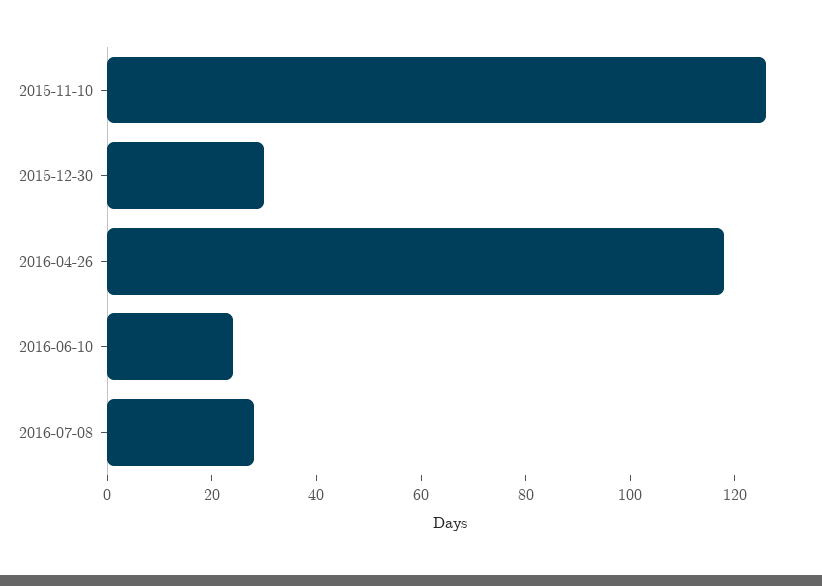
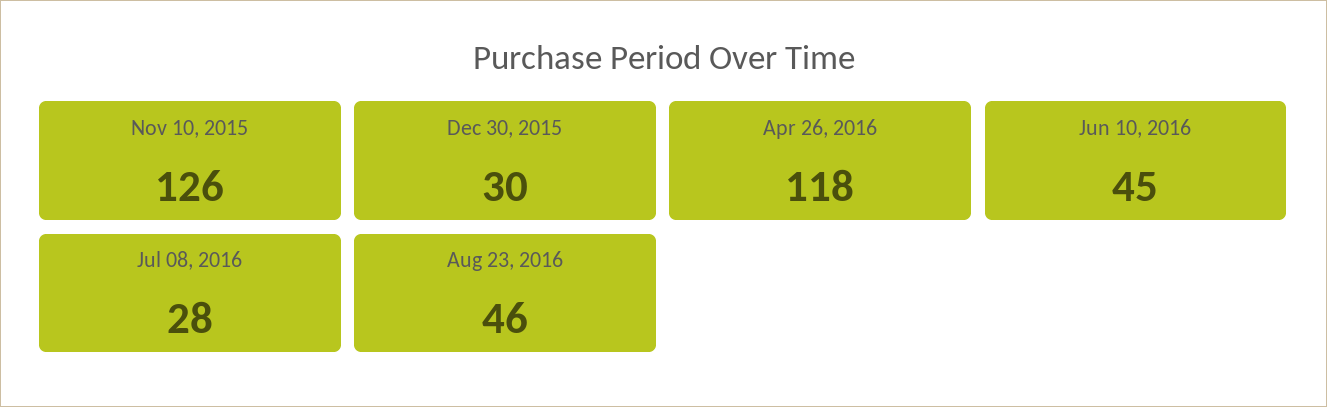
2016-06-10: 25 -> 45
Aug 23, 2016: none -> 46

